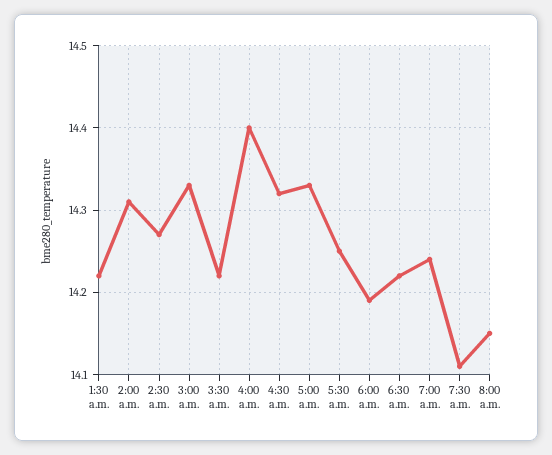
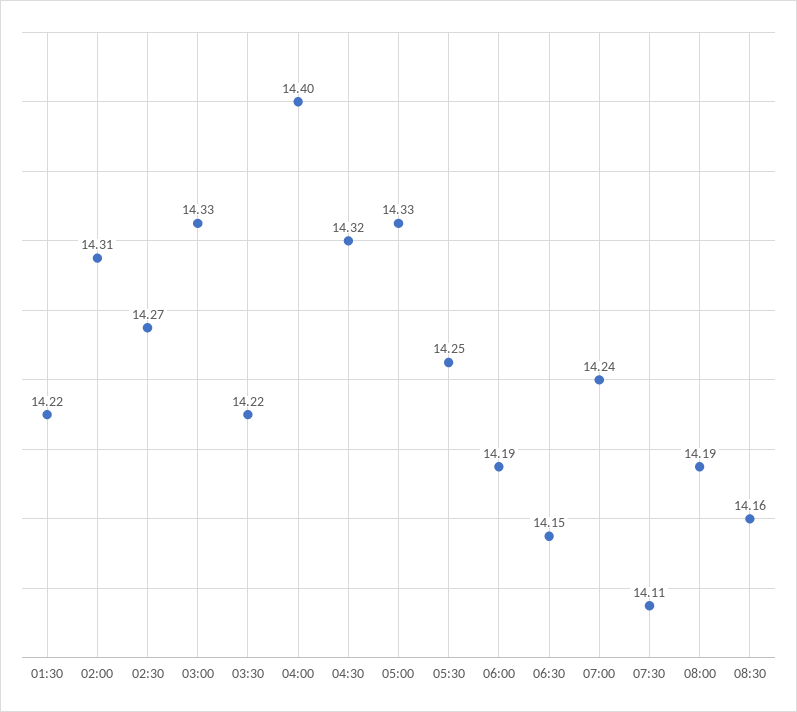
6:30 a.m.: 14.22 -> 14.15
8:00 a.m.: 14.15 -> 14.19
08:30: none -> 14.16

